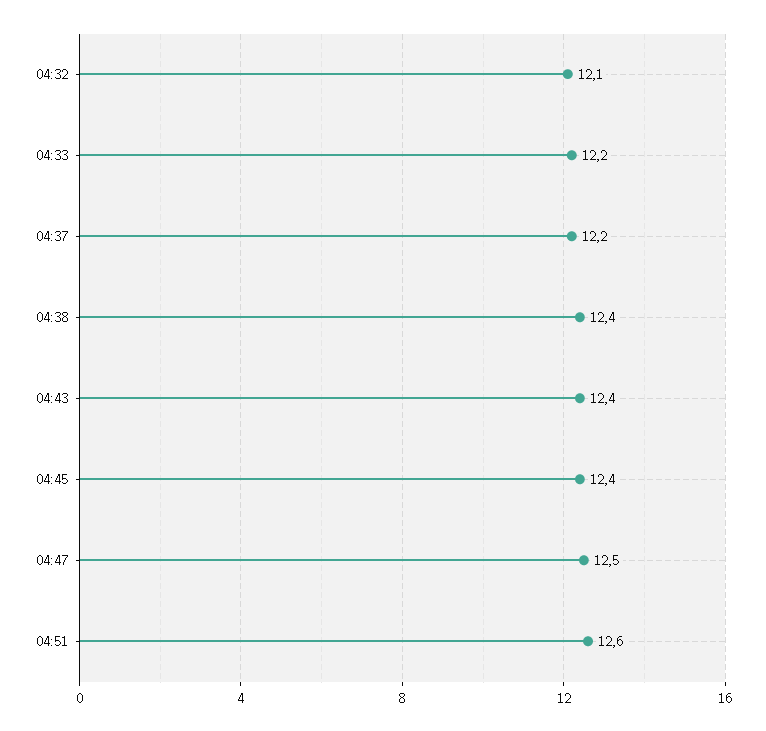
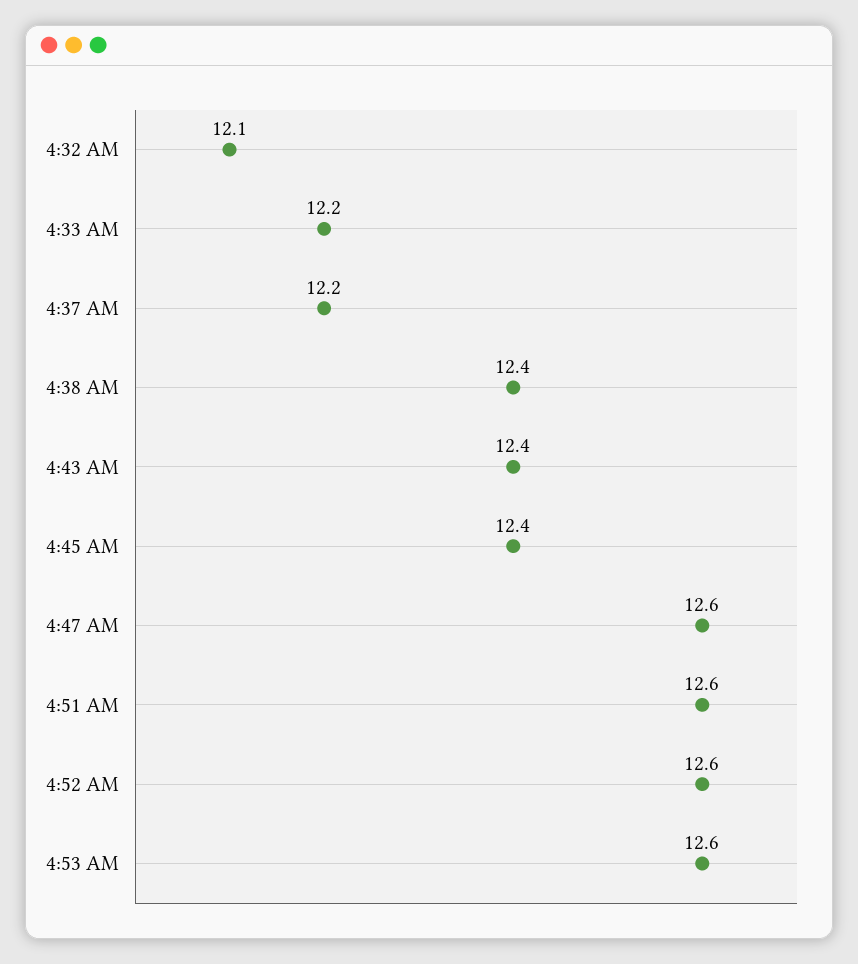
04:47: 12.5 -> 12.6
4:52 AM: none -> 12.6
4:53 AM: none -> 12.6

